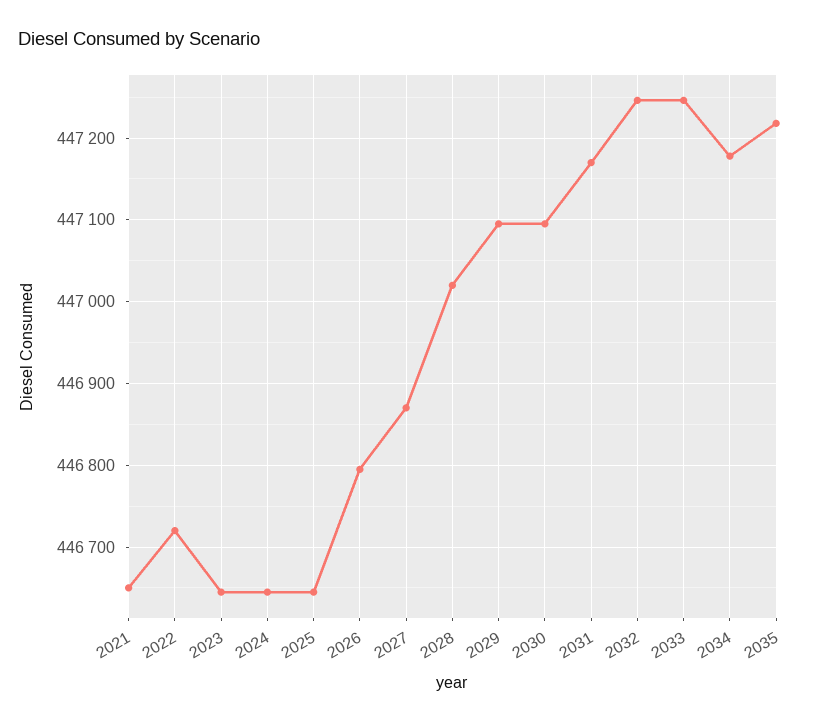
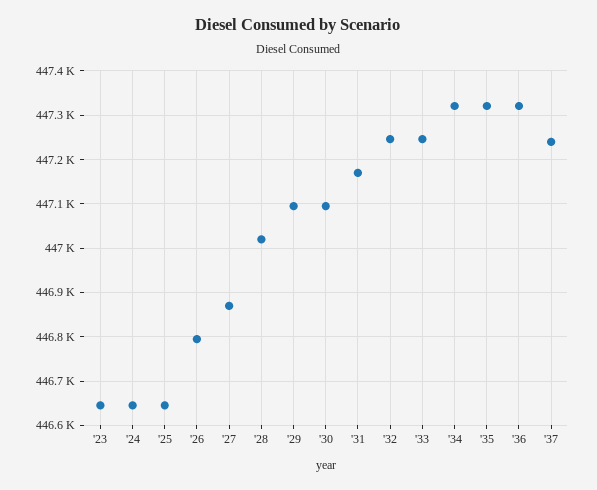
2021: 446650 -> none
2022: 446720 -> none
2034: 447180 -> 447320
2035: 447220 -> 447320
'36: none -> 447320
'37: none -> 447240

